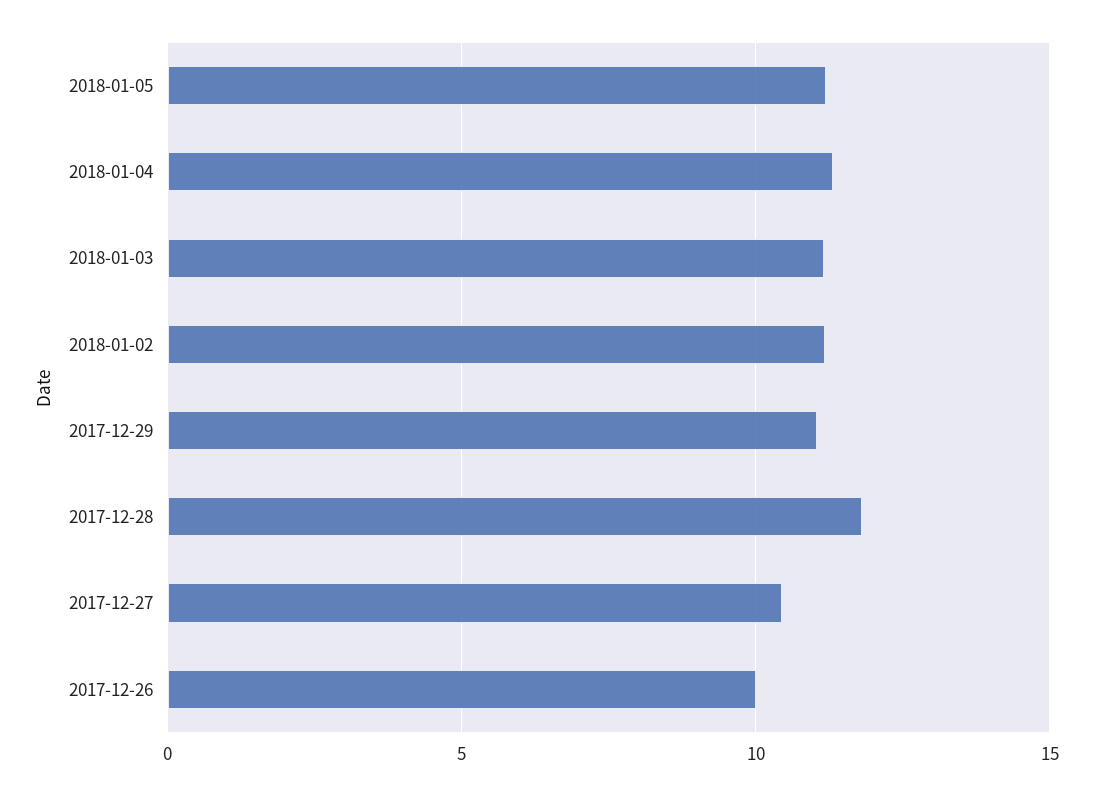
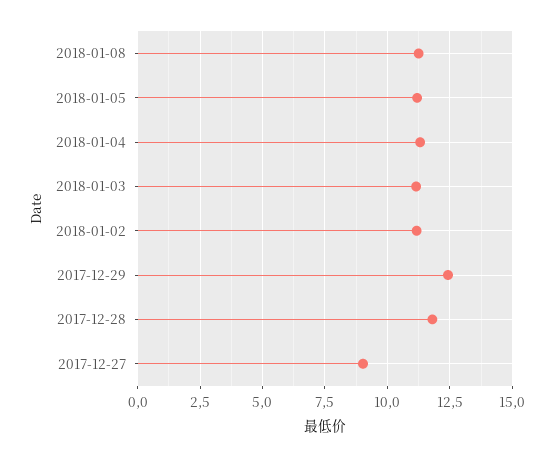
2017-12-29: 11 -> 12.5
2017-12-27: 10.5 -> 9
2017-12-26: 10 -> none
2018-01-08: none -> 11.25

